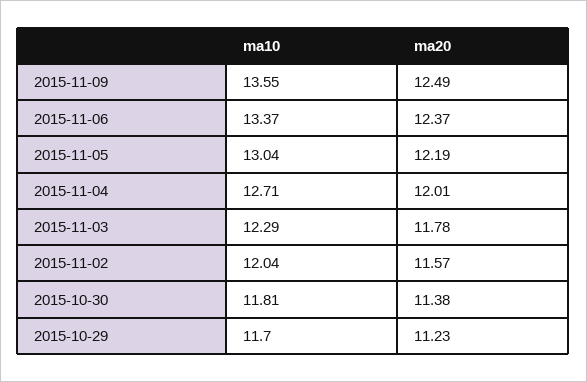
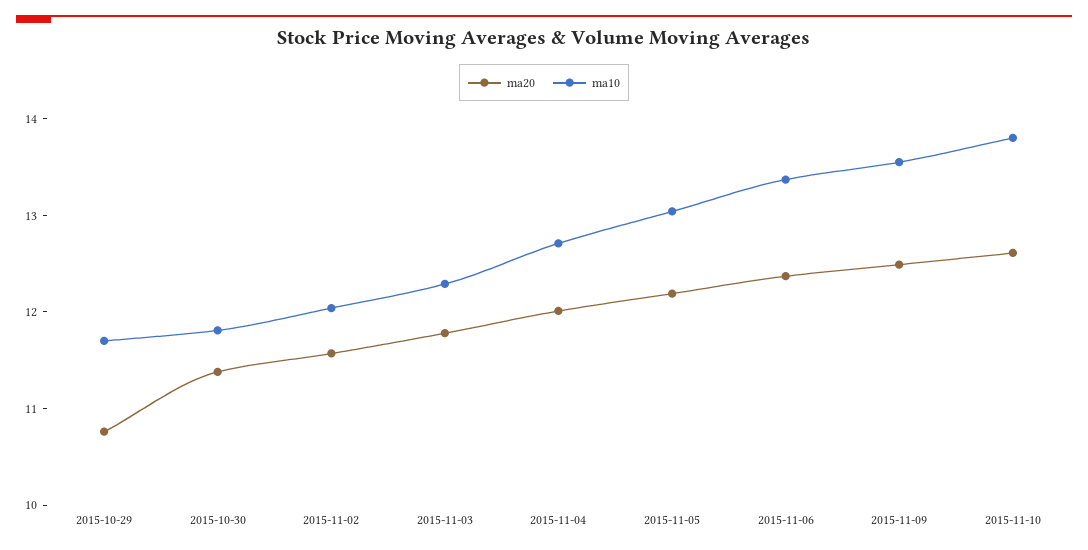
ma20, 2015-10-29: 11.23 -> 10.8
ma20, 2015-11-10: none -> 12.6
ma10, 2015-11-10: none -> 13.8

